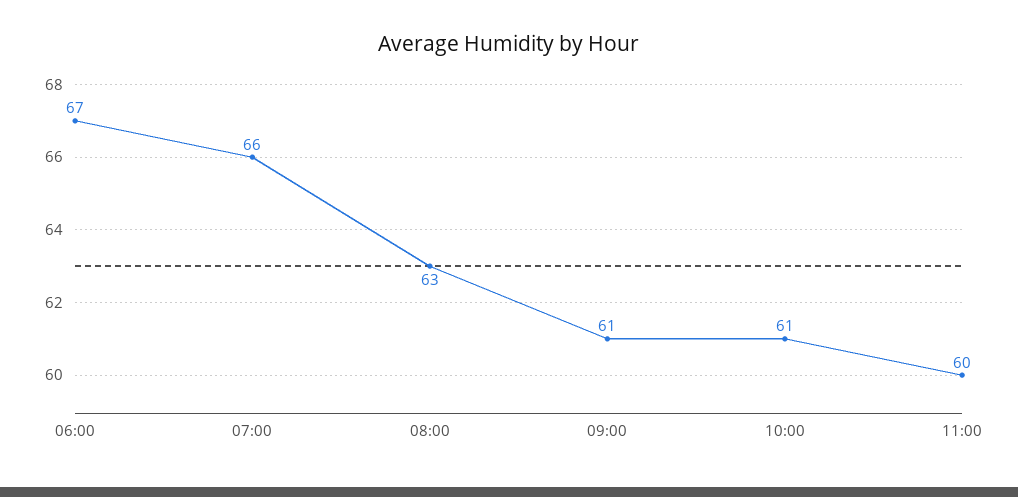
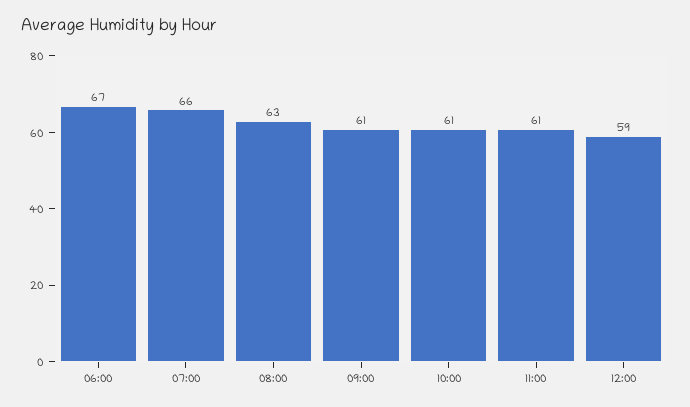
11:00: 60 -> 61
12:00: none -> 59

